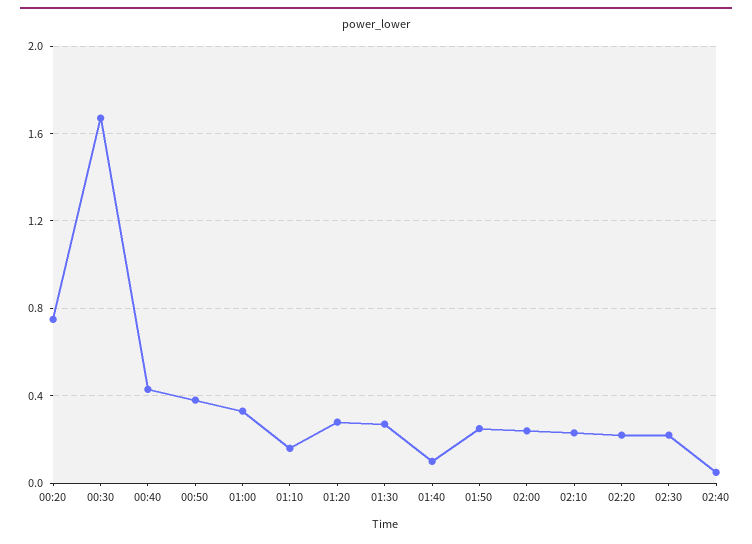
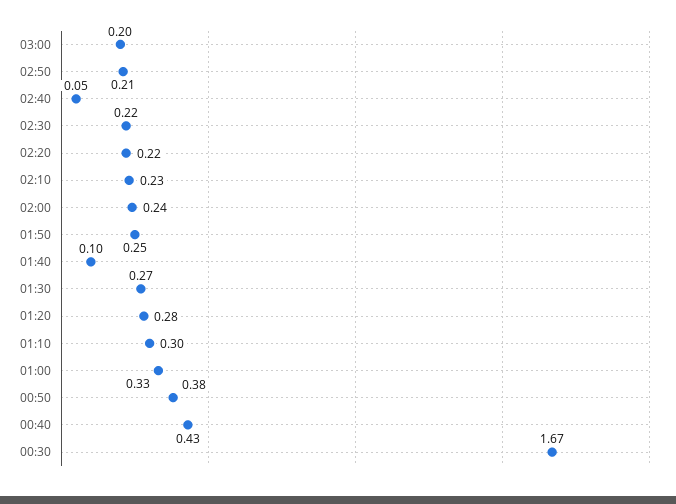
00:20: 0.75 -> none
01:10: 0.15 -> 0.3
03:00: none -> 0.2
02:50: none -> 0.21

